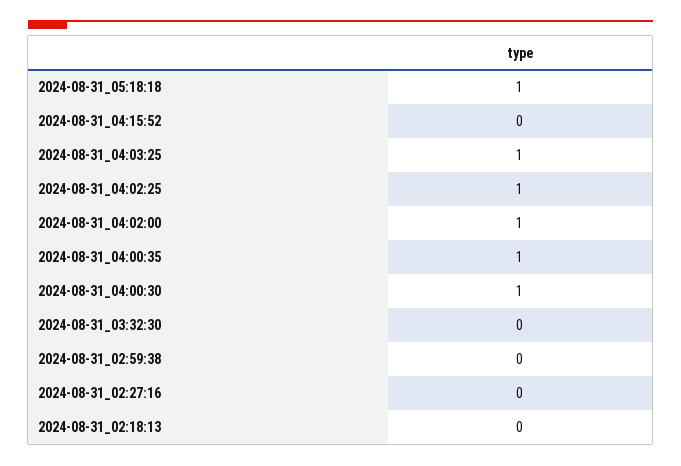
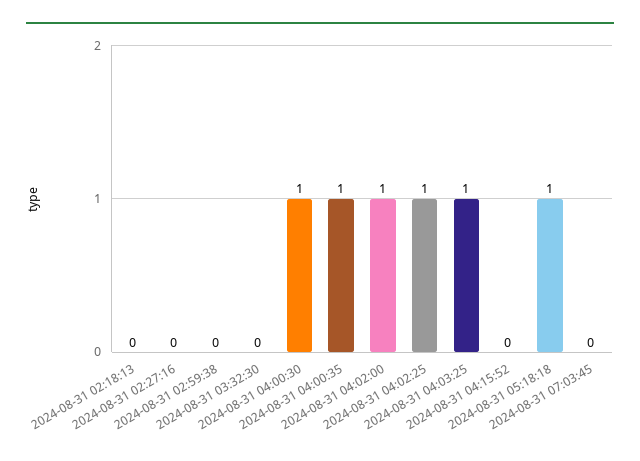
2024-08-31 07:03:45: none -> 0

